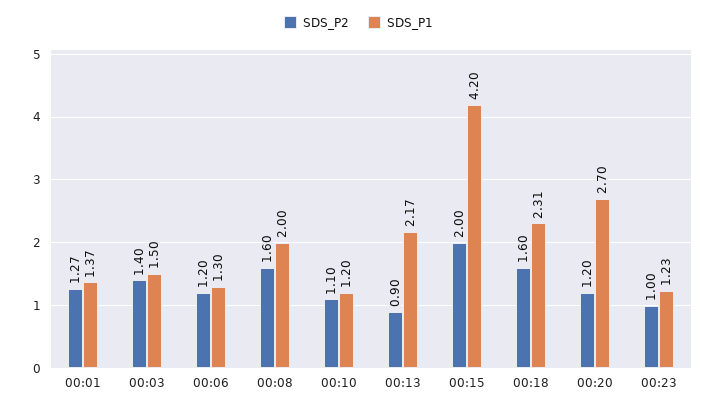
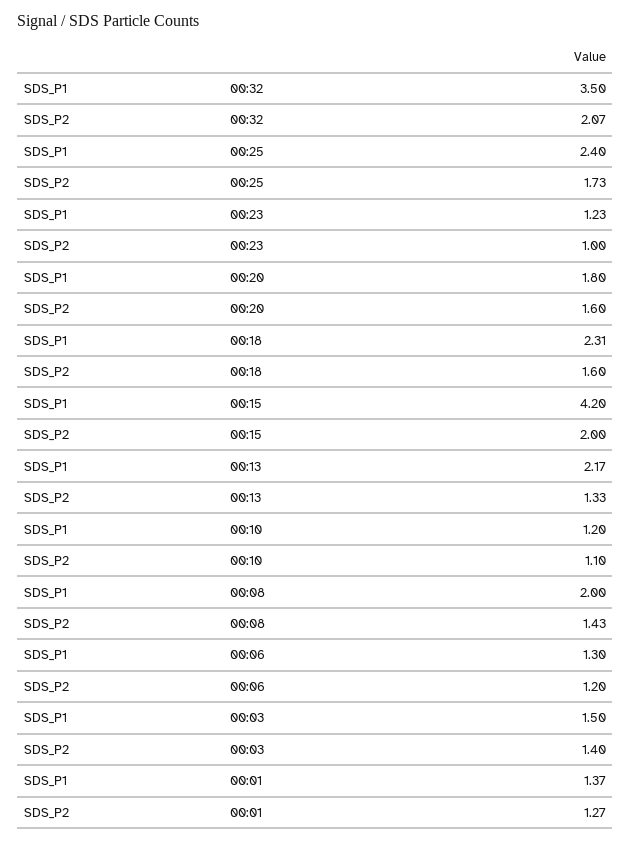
SDS_P2, 00:08: 1.6 -> 1.43
SDS_P2, 00:13: 0.9 -> 1.33
SDS_P2, 00:20: 1.2 -> 1.6
SDS_P1, 00:20: 2.7 -> 1.8
SDS_P1, 00:32: none -> 3.5
SDS_P2, 00:32: none -> 2.07
SDS_P1, 00:25: none -> 2.4
SDS_P2, 00:25: none -> 1.73

